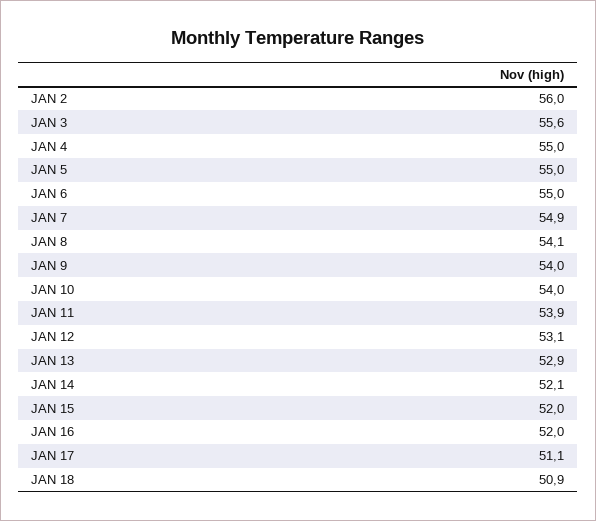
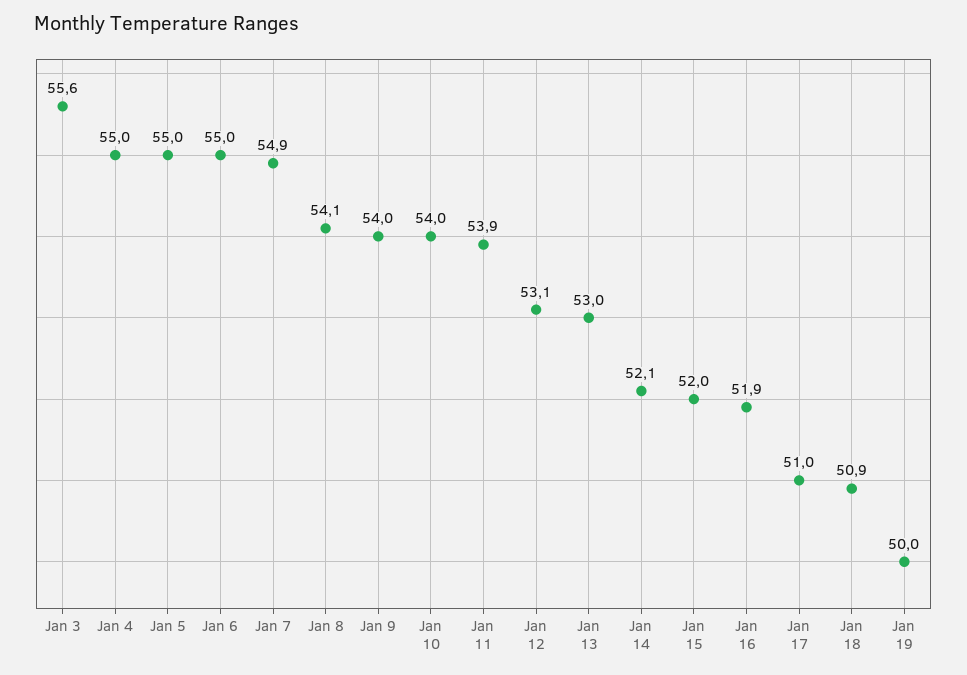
JAN 2: 56 -> none
JAN 13: 52.9 -> 53
JAN 16: 52 -> 51.9
JAN 17: 51.1 -> 51
Jan 19: none -> 50

